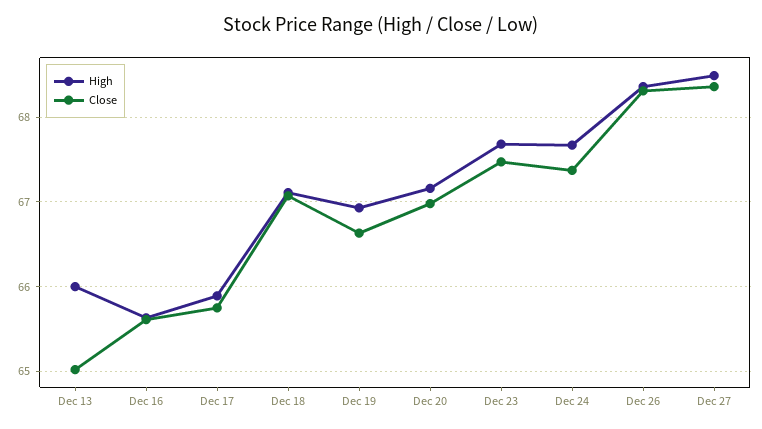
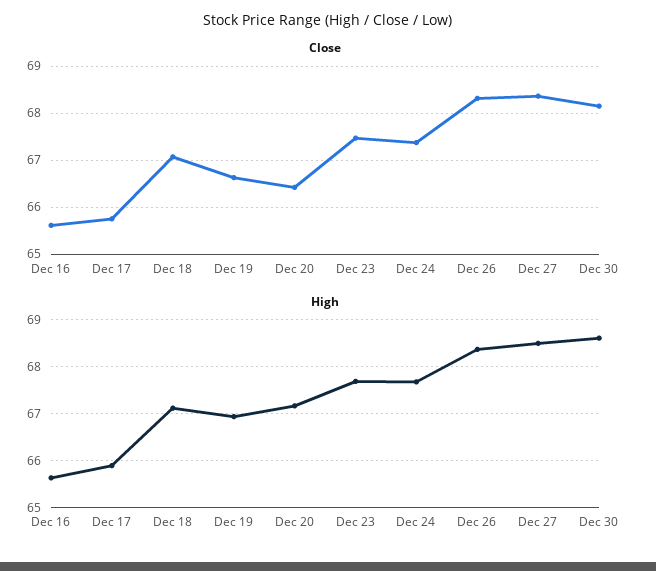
High, Dec 13: 66 -> none
Close, Dec 13: 65 -> none
Close, Dec 20: 67 -> 66.4
Close, Dec 30: none -> 68.2
High, Dec 30: none -> 68.6

